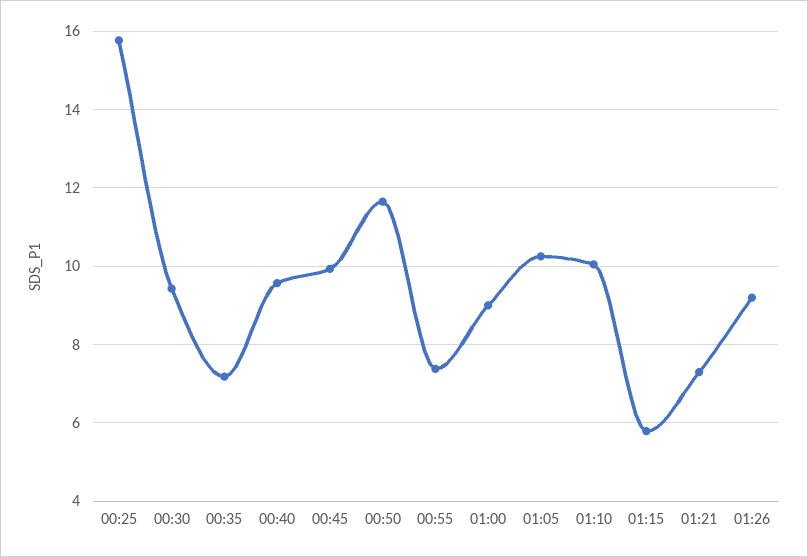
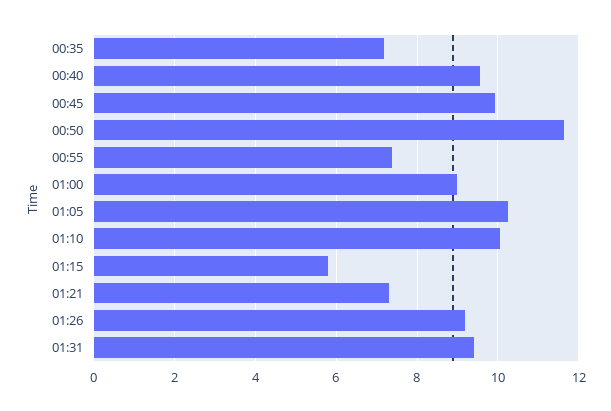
00:25: 15.8 -> none
00:30: 9.4 -> none
01:31: none -> 9.4

